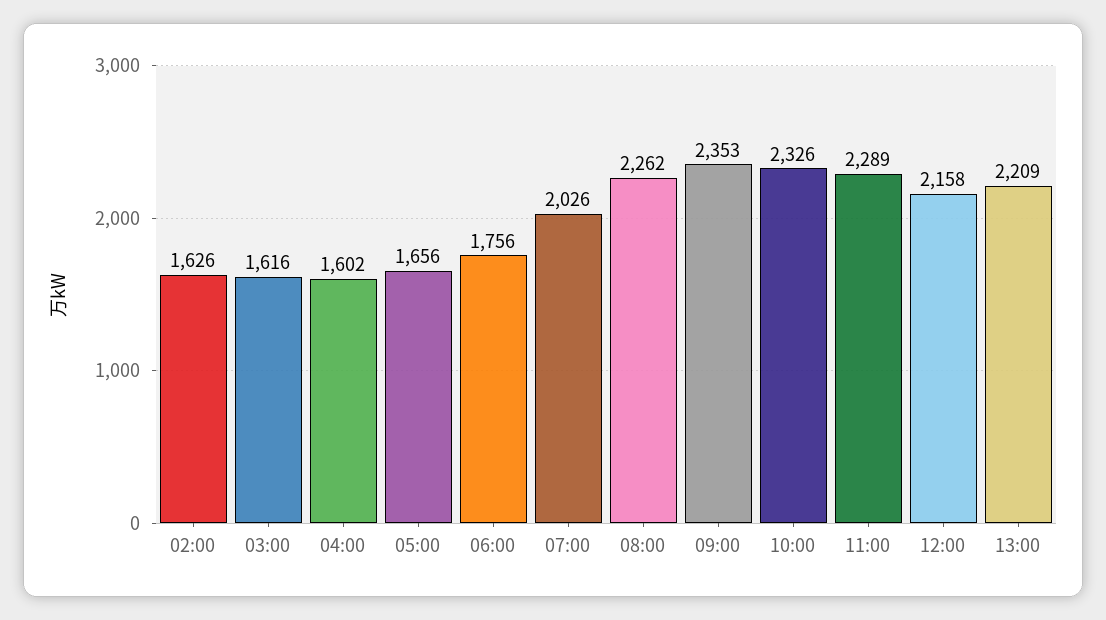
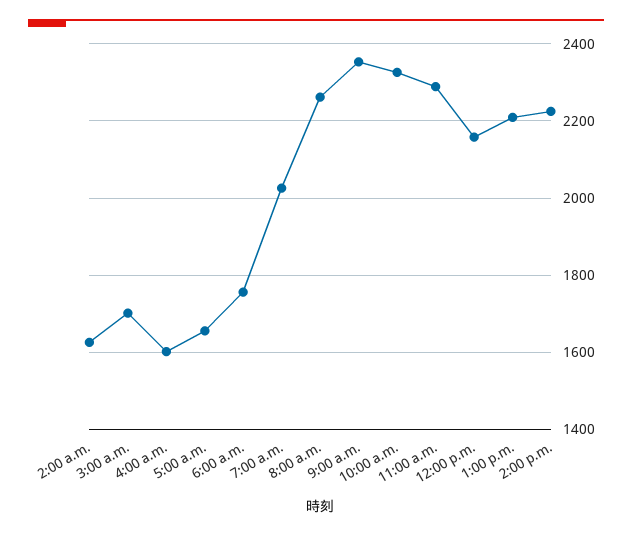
03:00: 1616 -> 1700
2:00 p.m.: none -> 2220

